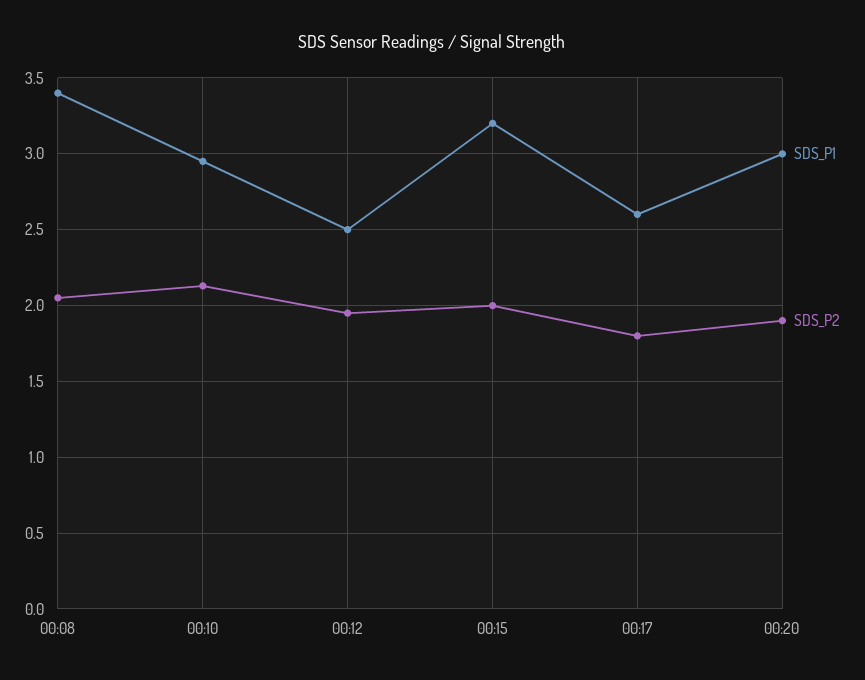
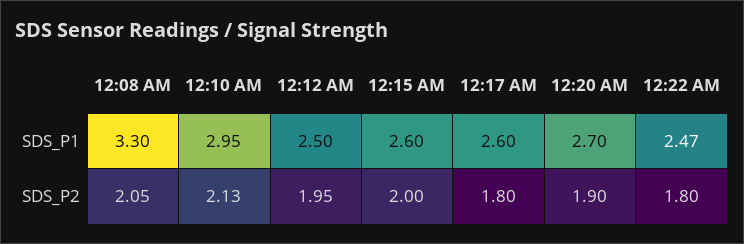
SDS_P1, 00:08: 3.4 -> 3.3
SDS_P1, 00:15: 3.2 -> 2.6
SDS_P1, 00:20: 3 -> 2.7
SDS_P1, 12:22 AM: none -> 2.47
SDS_P2, 12:22 AM: none -> 1.8

